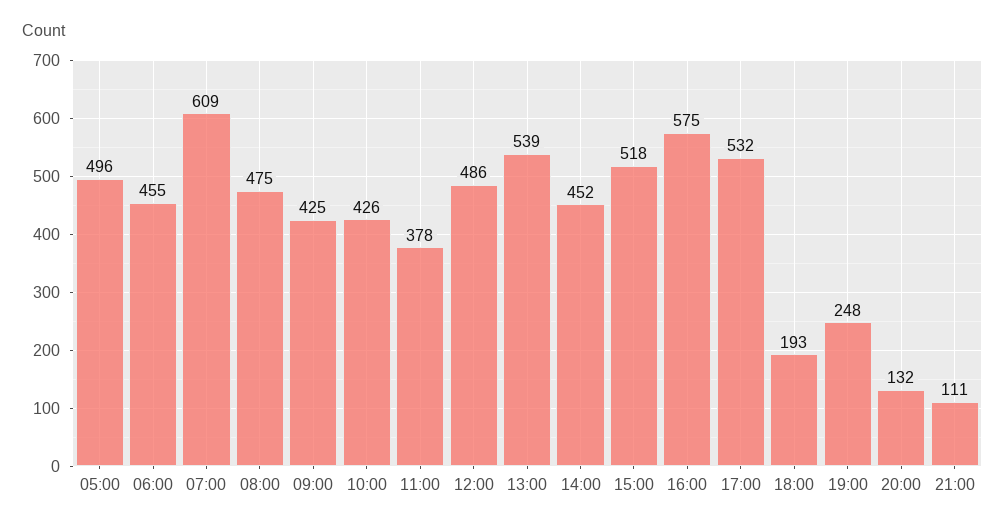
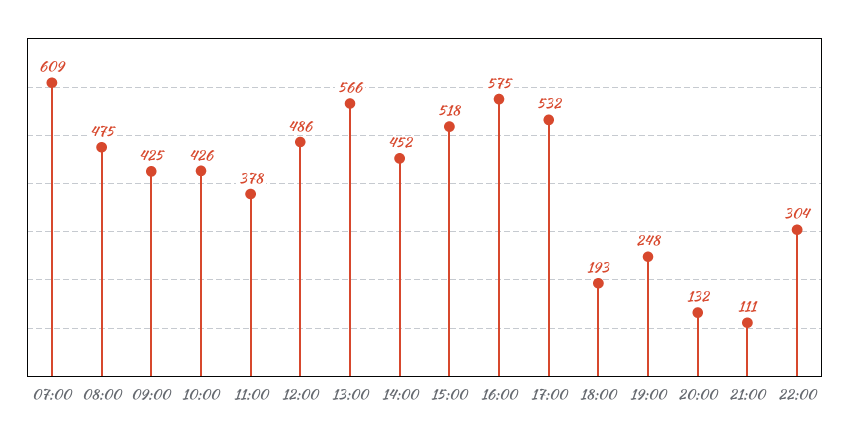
05:00: 496 -> none
06:00: 455 -> none
13:00: 539 -> 566
22:00: none -> 304

